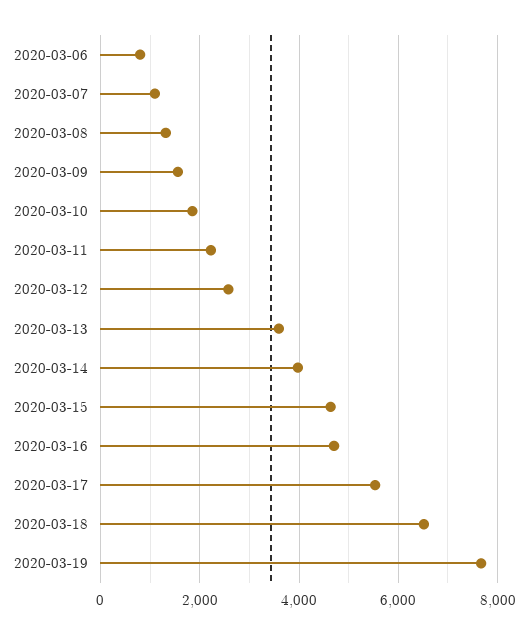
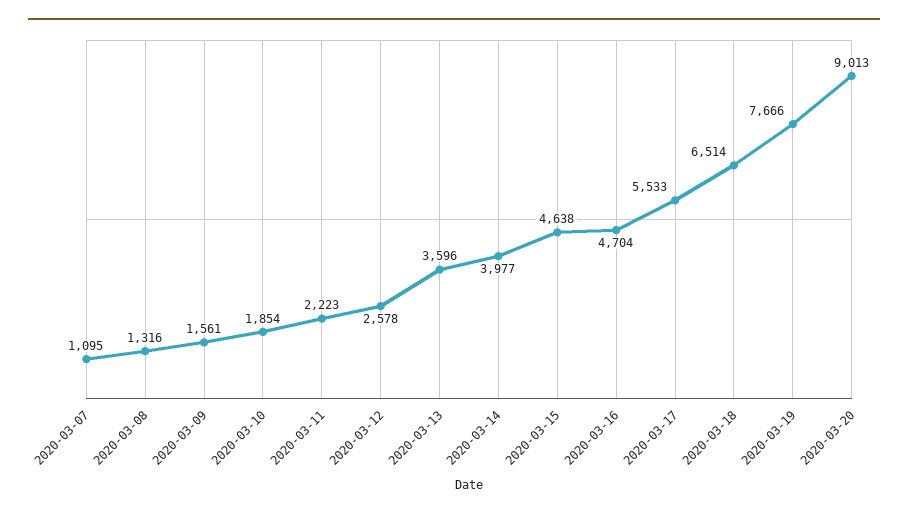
2020-03-06: 800 -> none
2020-03-20: none -> 9013

